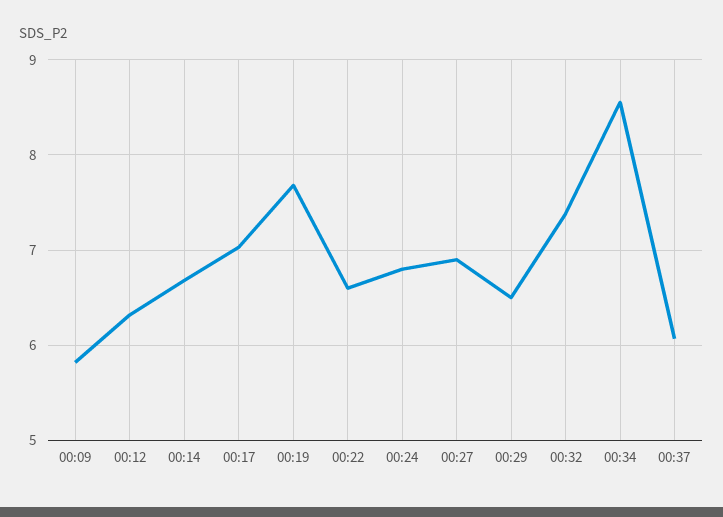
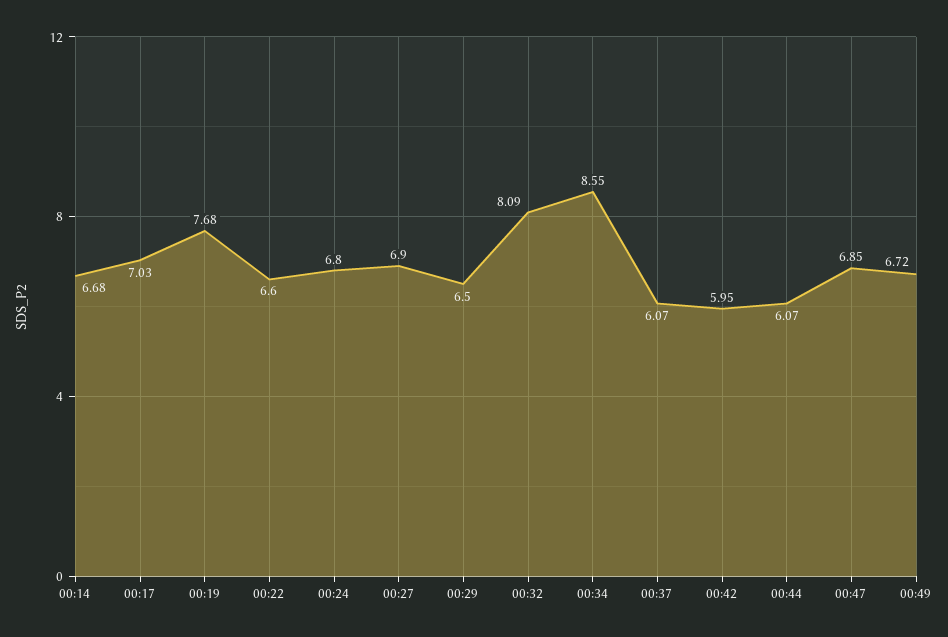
00:09: 5.8 -> none
00:12: 6.3 -> none
00:32: 7.4 -> 8.09
00:42: none -> 5.95
00:44: none -> 6.07
00:47: none -> 6.85
00:49: none -> 6.72

